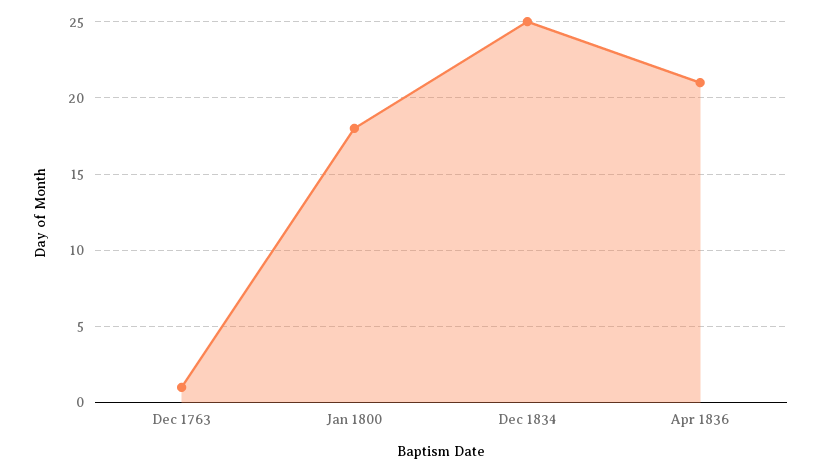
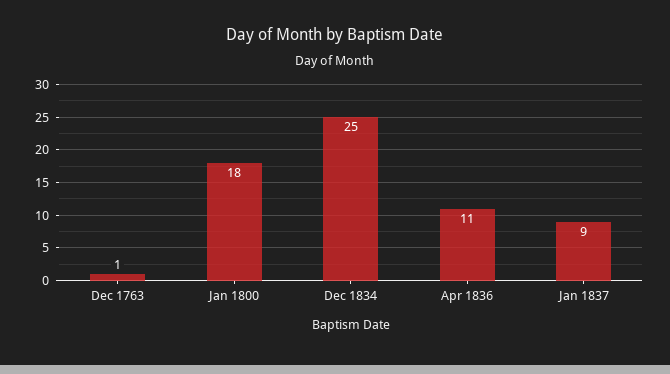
Apr 1836: 21 -> 11
Jan 1837: none -> 9

